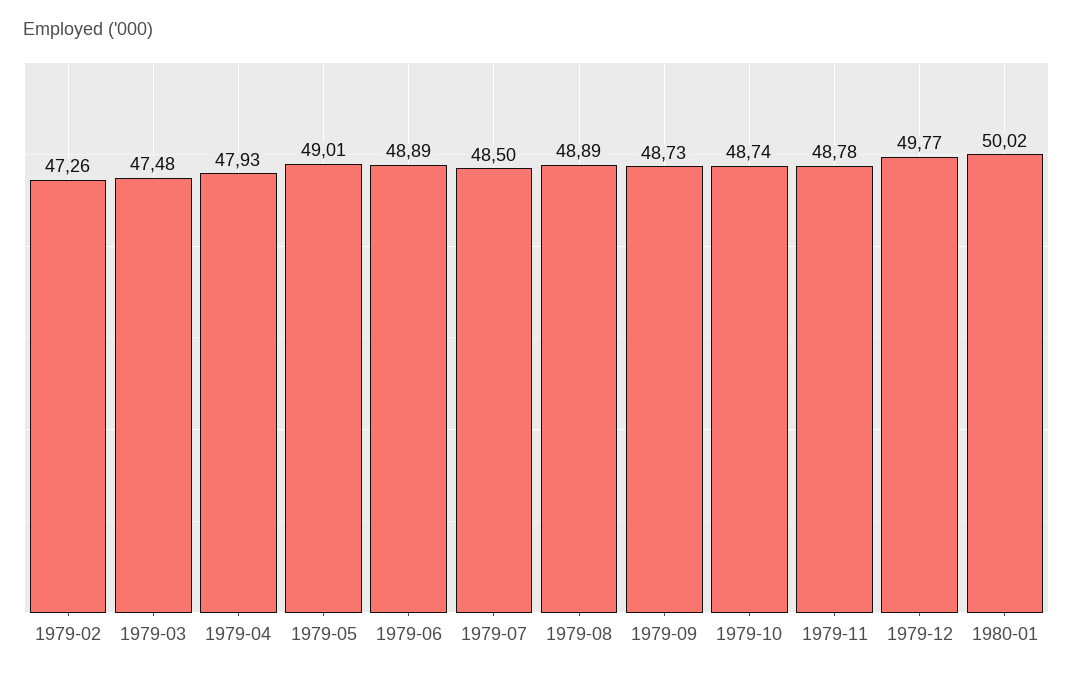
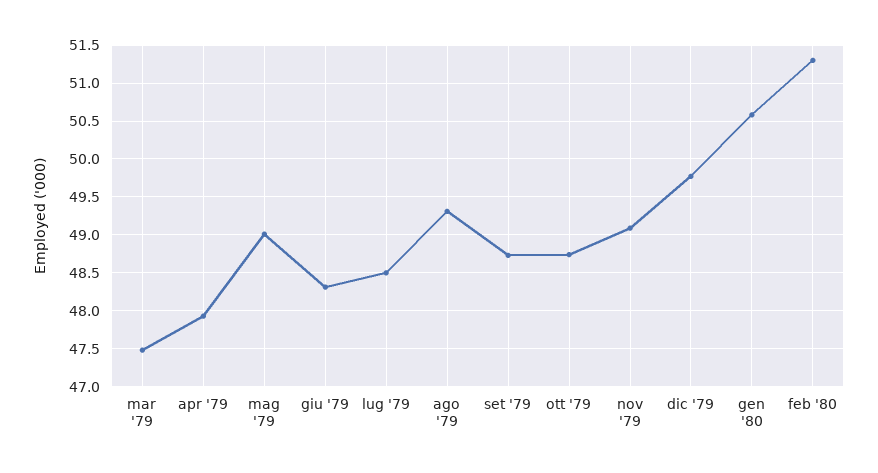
1979-02: 47.26 -> none
1979-06: 48.89 -> 48.3
1979-08: 48.89 -> 49.3
1979-11: 48.78 -> 49.1
1980-01: 50.02 -> 50.6
feb '80: none -> 51.3

